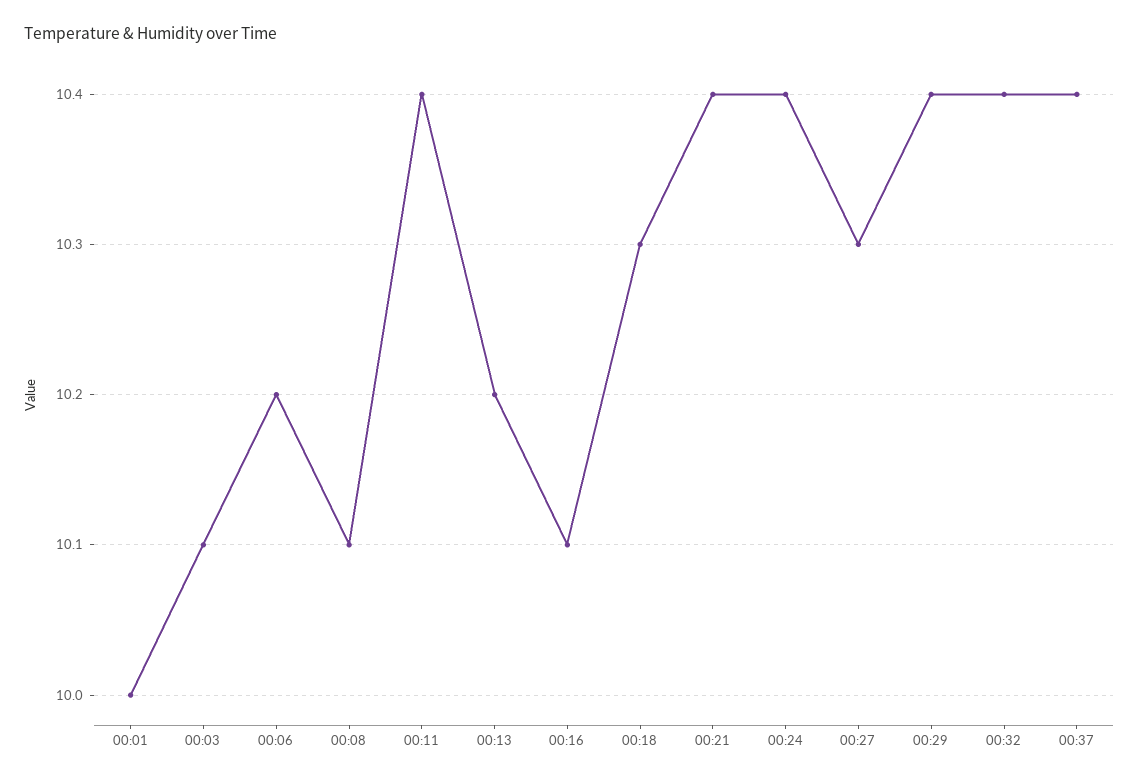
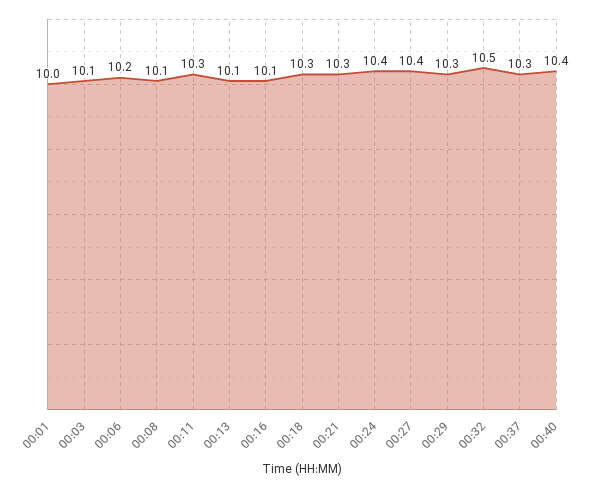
00:11: 10.4 -> 10.3
00:13: 10.2 -> 10.1
00:21: 10.4 -> 10.3
00:27: 10.3 -> 10.4
00:29: 10.4 -> 10.3
00:32: 10.4 -> 10.5
00:37: 10.4 -> 10.3
00:40: none -> 10.4

